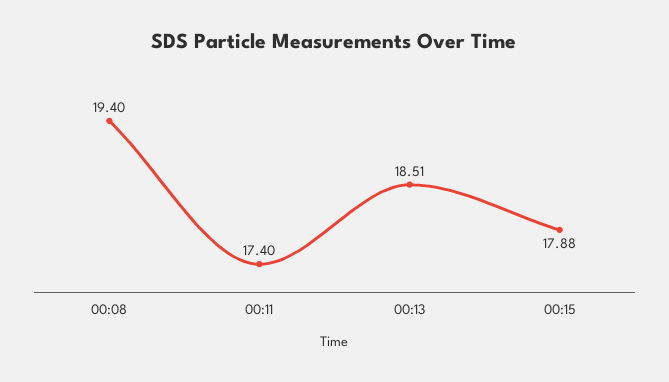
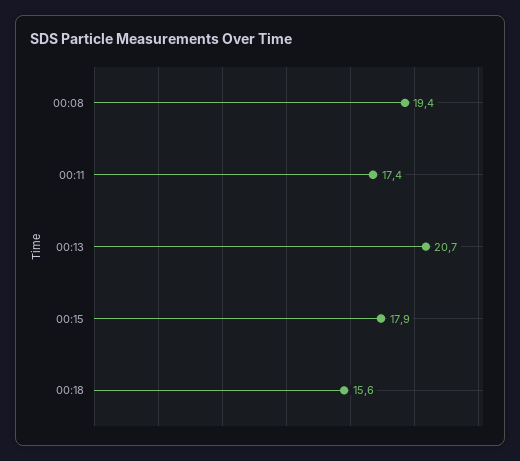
00:13: 18.51 -> 20.7
00:18: none -> 15.6

